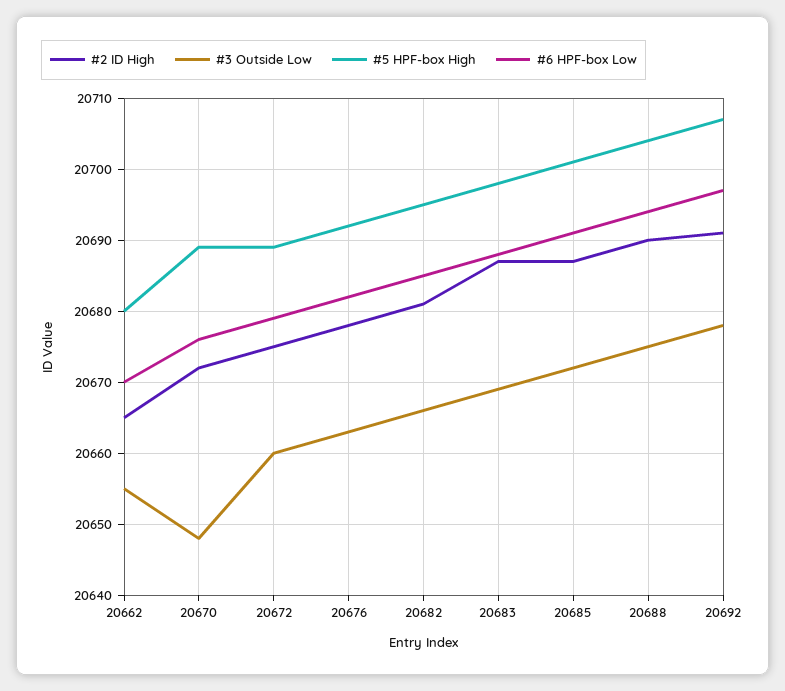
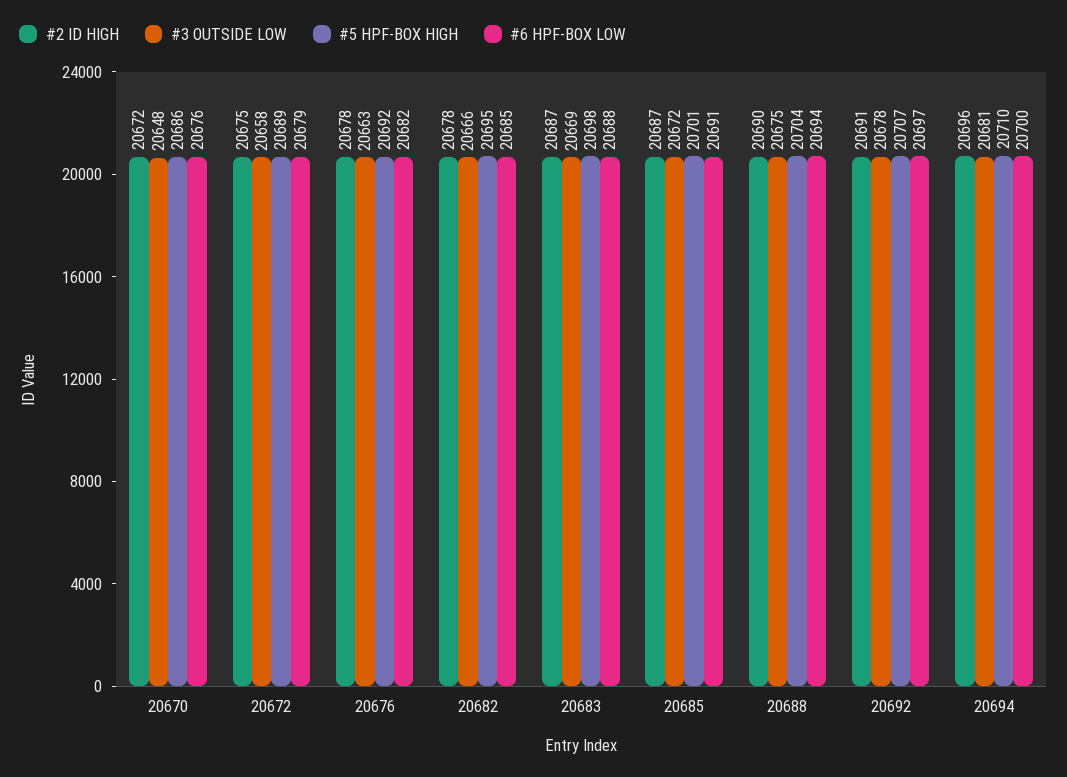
#2 ID High, 20662: 20665 -> none
#3 Outside Low, 20662: 20655 -> none
#5 HPF-box High, 20662: 20680 -> none
#6 HPF-box Low, 20662: 20670 -> none
#5 HPF-box High, 20670: 20689 -> 20686
#3 Outside Low, 20672: 20660 -> 20658
#2 ID High, 20682: 20681 -> 20678
#2 ID High, 20694: none -> 20696
#3 Outside Low, 20694: none -> 20681
#5 HPF-box High, 20694: none -> 20710
#6 HPF-box Low, 20694: none -> 20700

